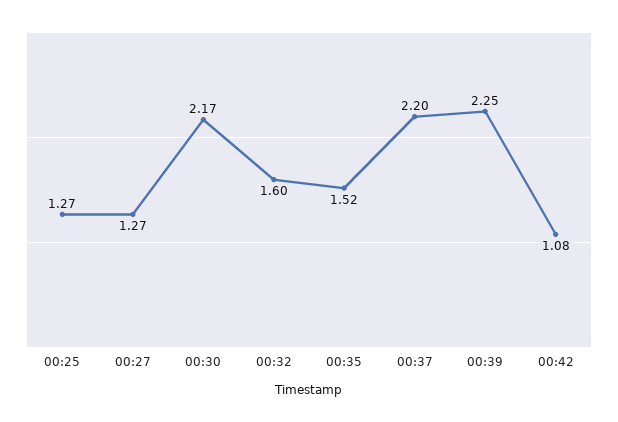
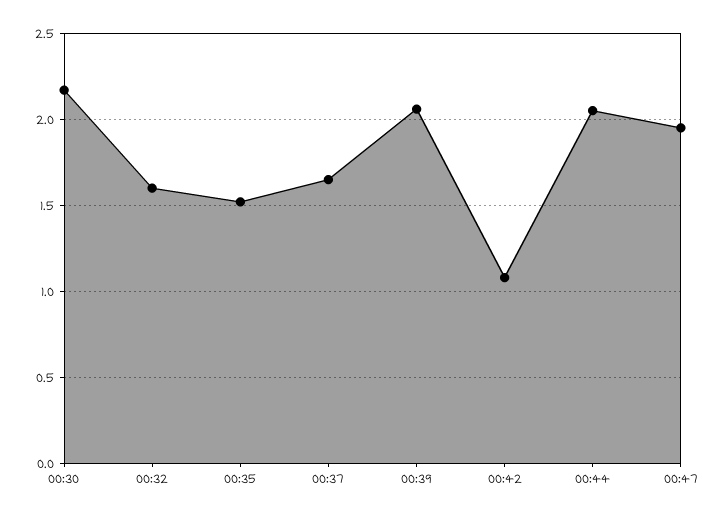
00:25: 1.27 -> none
00:27: 1.27 -> none
00:37: 2.2 -> 1.65
00:39: 2.25 -> 2.05
00:44: none -> 2.05
00:47: none -> 1.95

